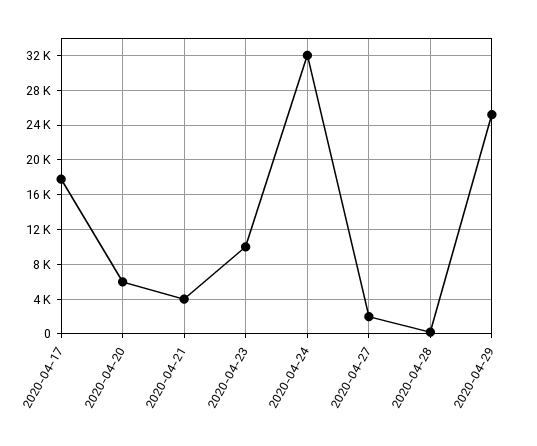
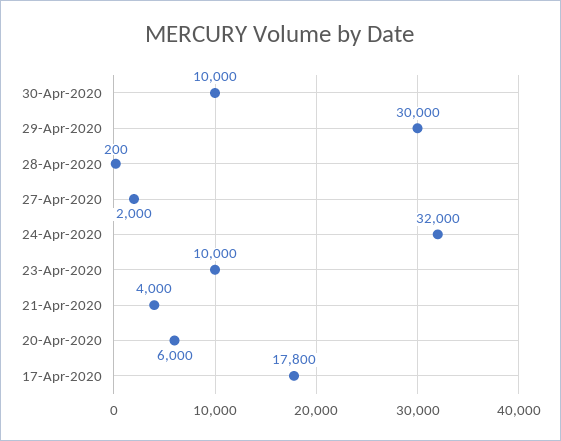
2020-04-29: 25000 -> 30000
30-Apr-2020: none -> 10000

